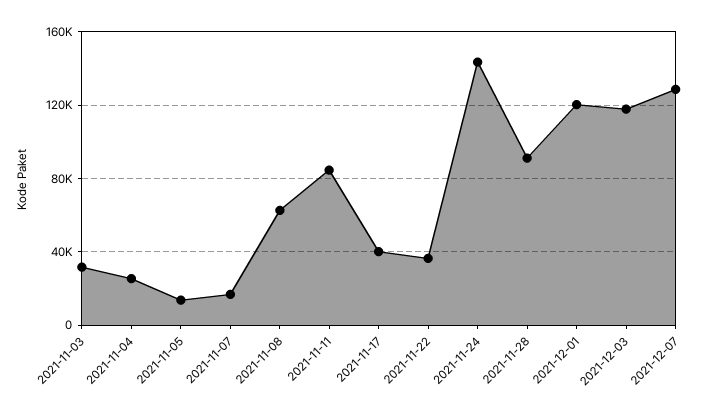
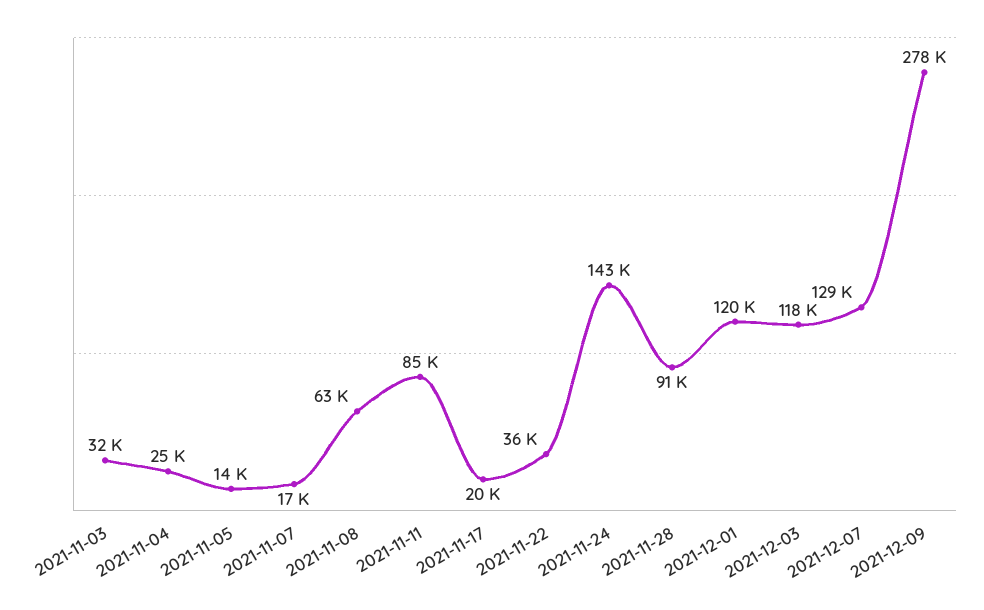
2021-11-17: 40000 -> 20000
2021-12-09: none -> 278000

